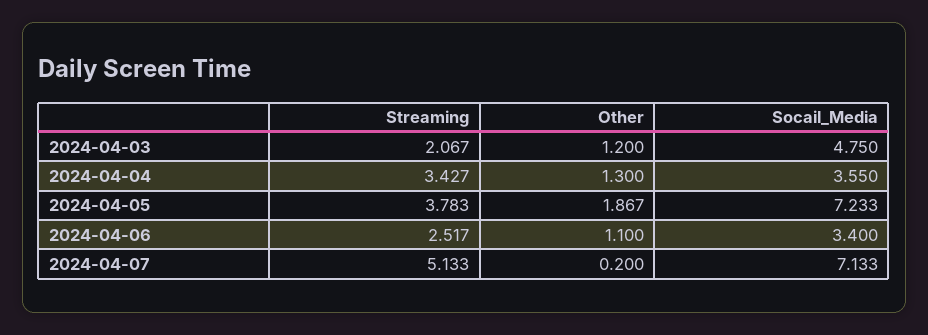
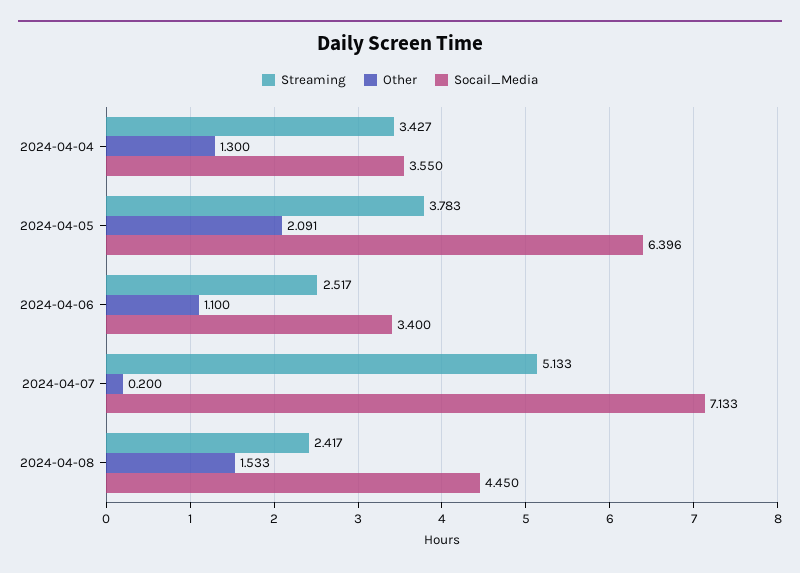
Streaming, 2024-04-03: 2.067 -> none
Other, 2024-04-03: 1.2 -> none
Socail_Media, 2024-04-03: 4.75 -> none
Other, 2024-04-05: 1.867 -> 2.091
Socail_Media, 2024-04-05: 7.233 -> 6.396
Streaming, 2024-04-08: none -> 2.417
Other, 2024-04-08: none -> 1.533
Socail_Media, 2024-04-08: none -> 4.45

